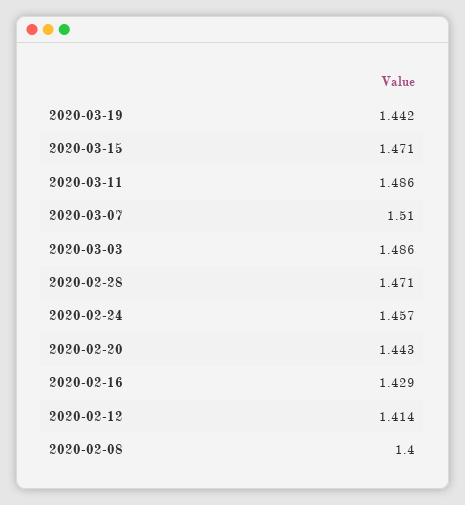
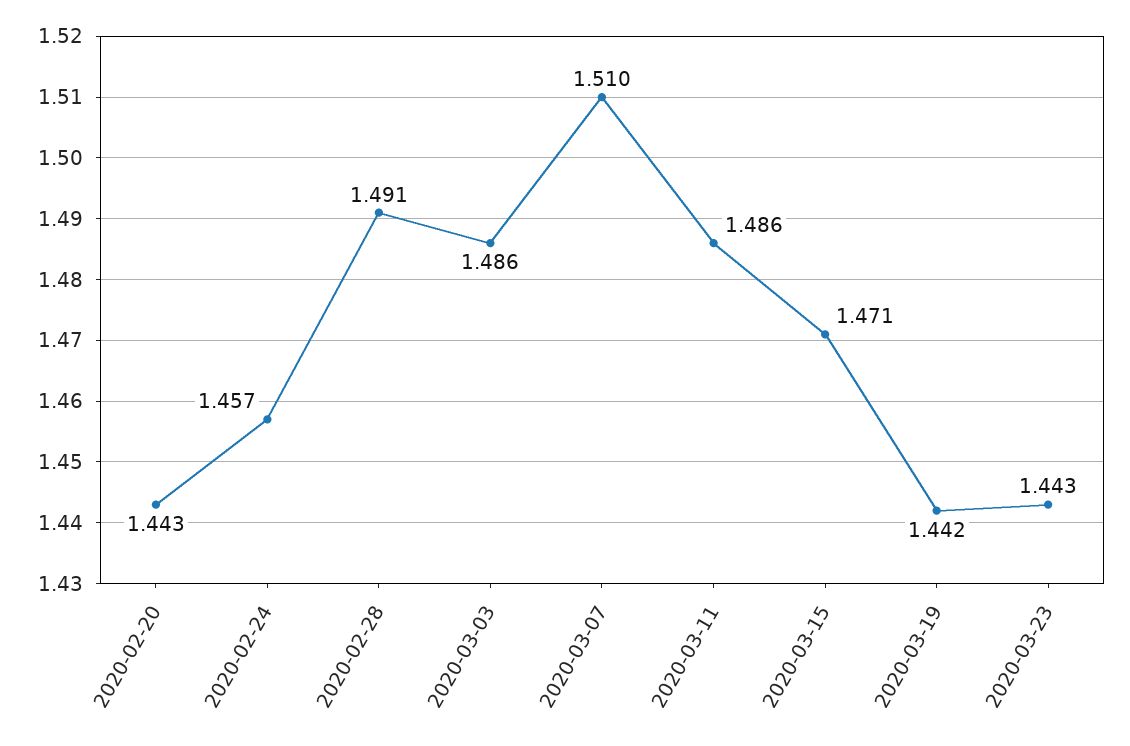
2020-02-28: 1.471 -> 1.491
2020-02-16: 1.429 -> none
2020-02-12: 1.414 -> none
2020-02-08: 1.4 -> none
2020-03-23: none -> 1.443

